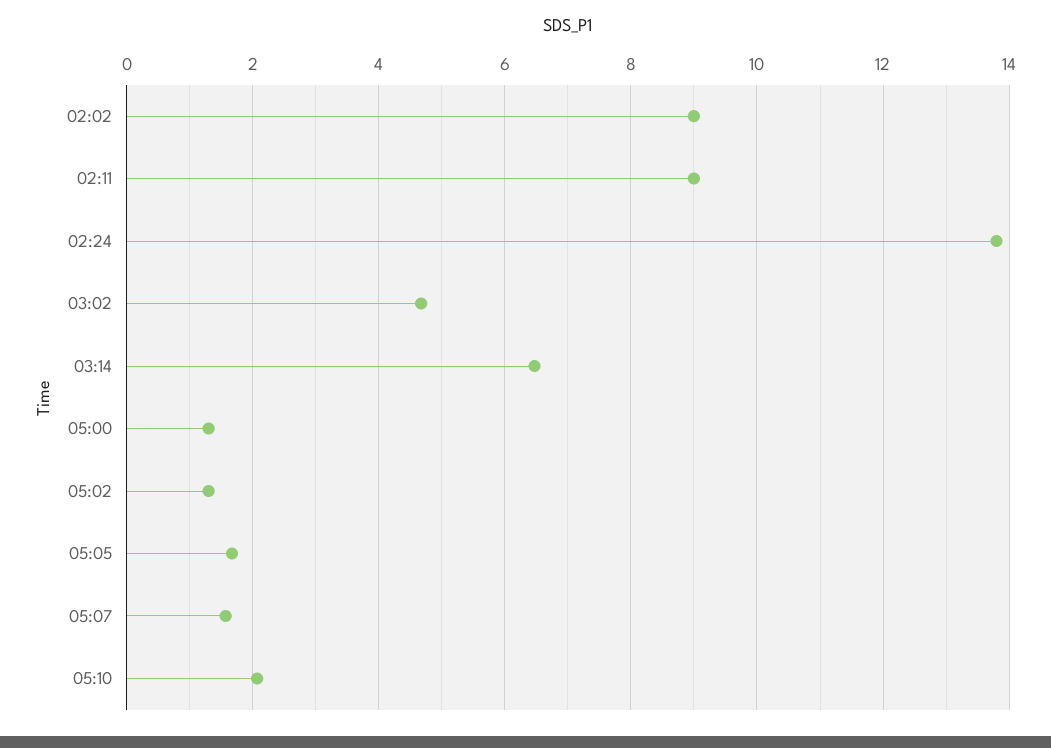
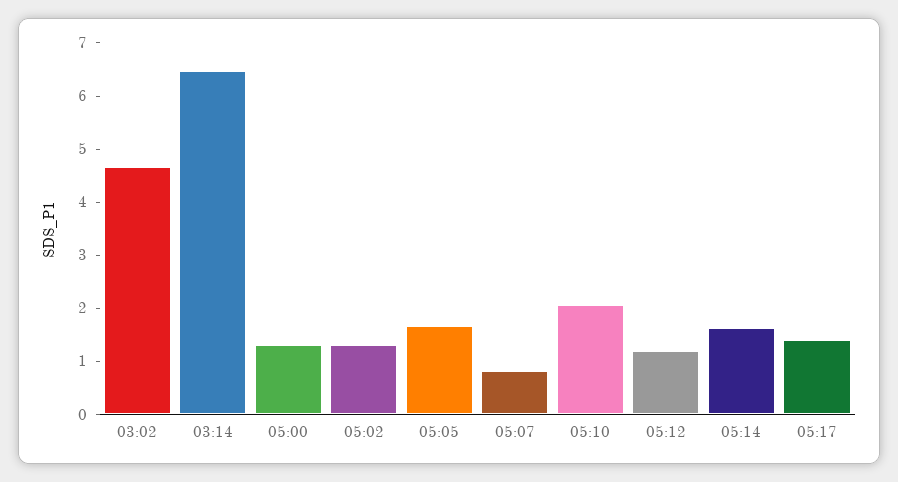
02:02: 9 -> none
02:11: 9 -> none
02:24: 13.8 -> none
05:07: 1.6 -> 0.8
05:12: none -> 1.2
05:14: none -> 1.6
05:17: none -> 1.4

